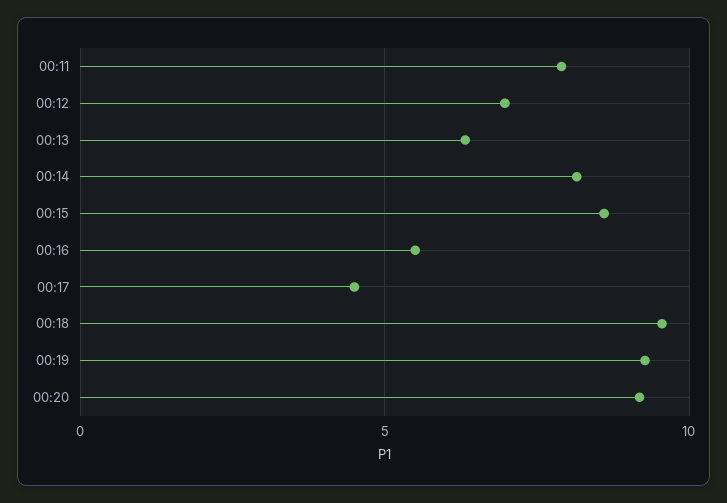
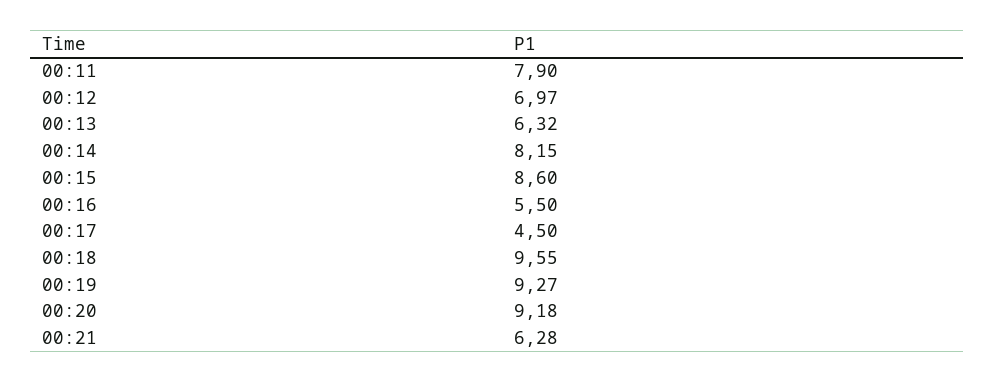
00:21: none -> 6.28

